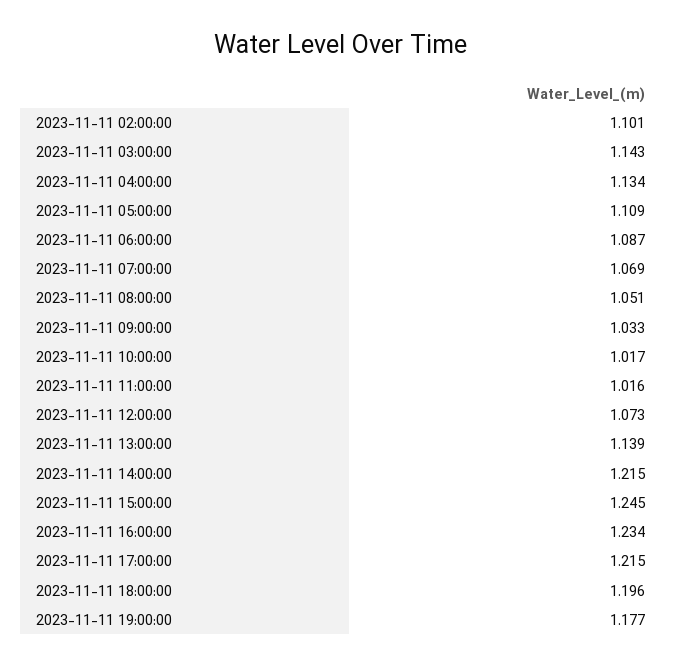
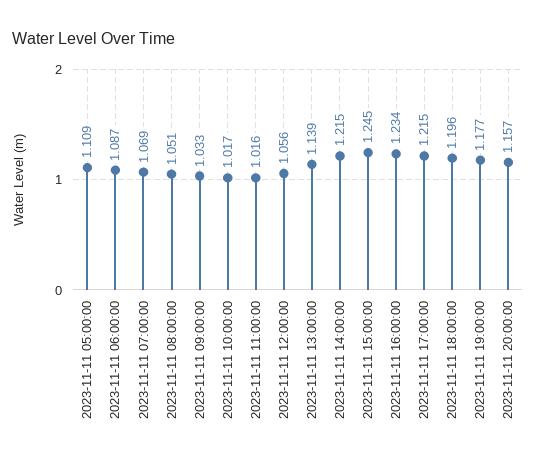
2023-11-11 02:00:00: 1.101 -> none
2023-11-11 03:00:00: 1.143 -> none
2023-11-11 04:00:00: 1.134 -> none
2023-11-11 12:00:00: 1.073 -> 1.056
2023-11-11 20:00:00: none -> 1.157

